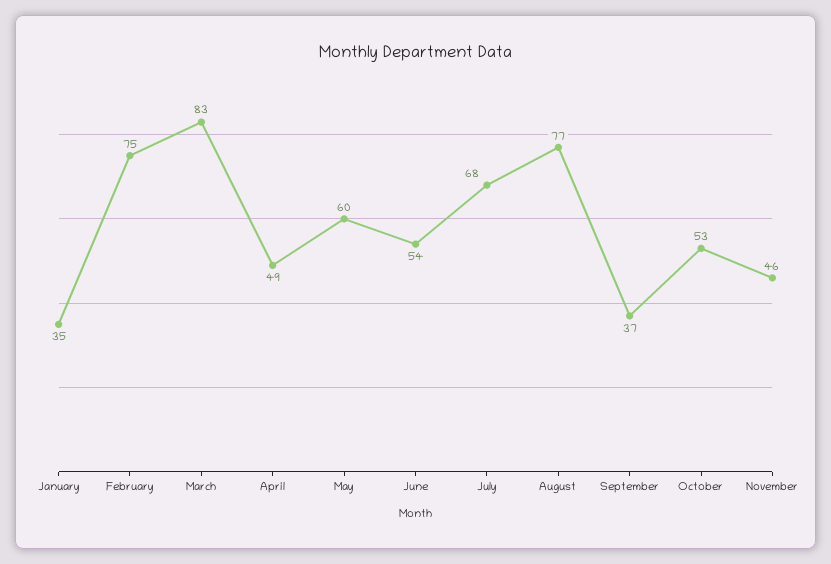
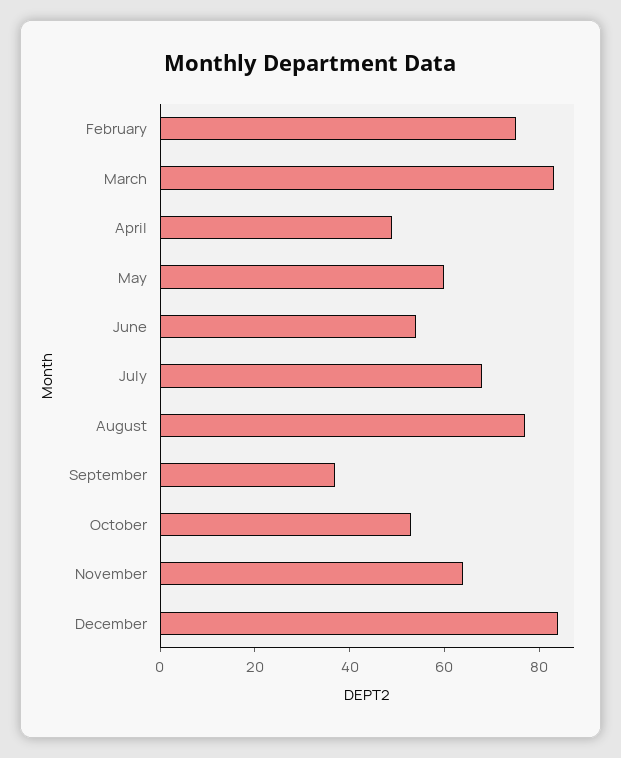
January: 35 -> none
November: 46 -> 65
December: none -> 85

